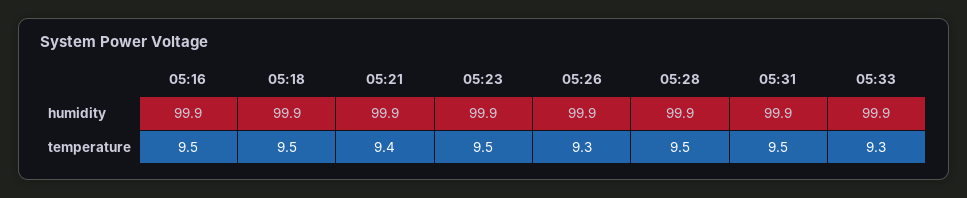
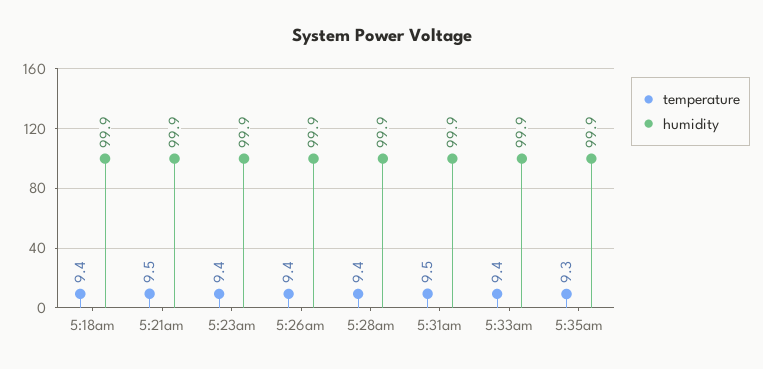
humidity, 05:16: 99.9 -> none
temperature, 05:16: 9.5 -> none
temperature, 05:18: 9.5 -> 9.4
temperature, 05:21: 9.4 -> 9.5
temperature, 05:23: 9.5 -> 9.4
temperature, 05:26: 9.3 -> 9.4
temperature, 05:28: 9.5 -> 9.4
temperature, 05:33: 9.3 -> 9.4
temperature, 5:35am: none -> 9.3
humidity, 5:35am: none -> 99.9

